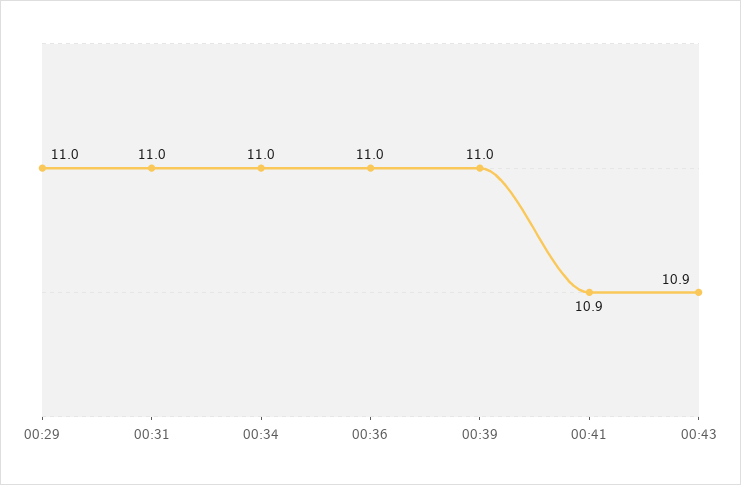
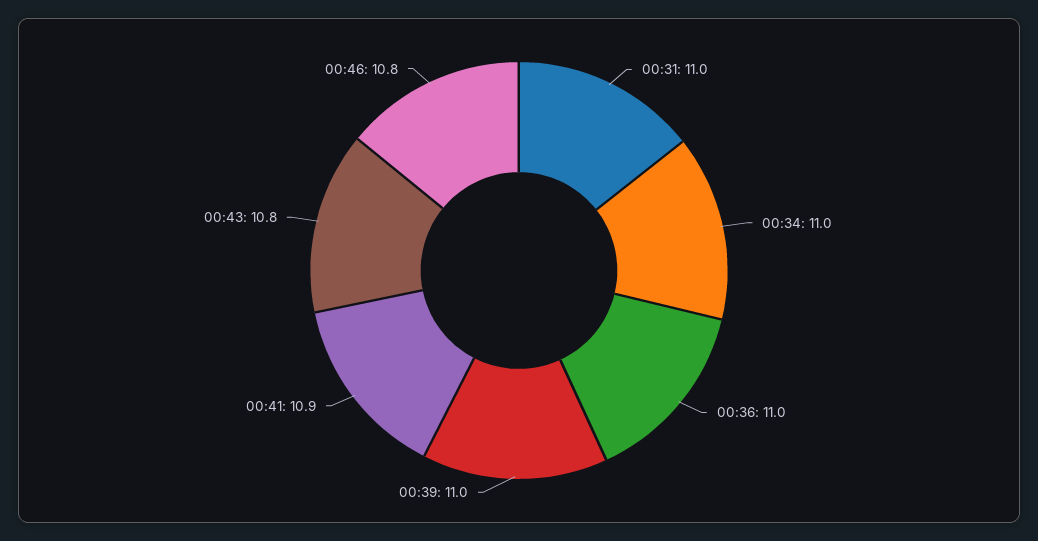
00:29: 11 -> none
00:43: 10.9 -> 10.8
00:46: none -> 10.8

